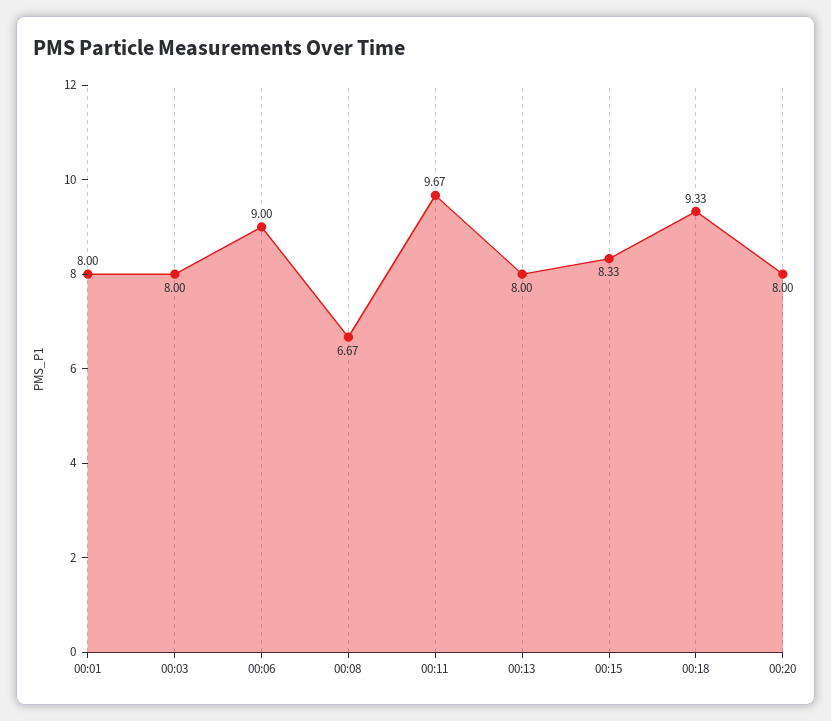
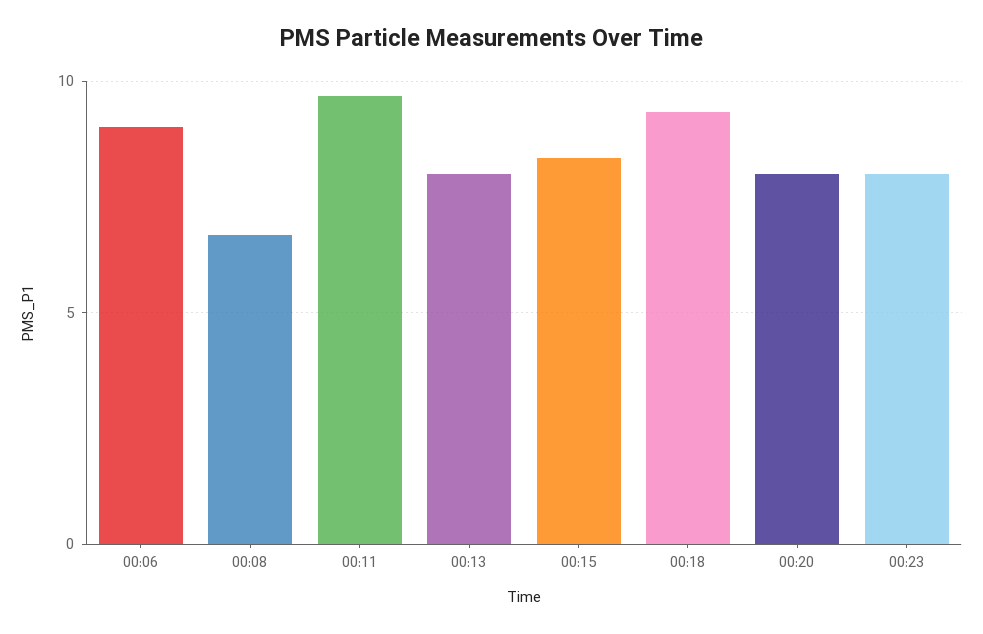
00:01: 8 -> none
00:03: 8 -> none
00:23: none -> 8

